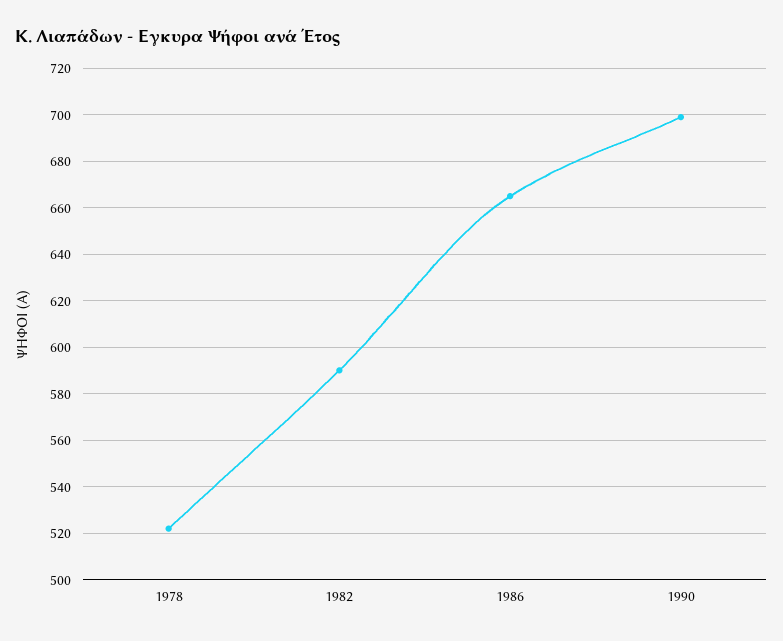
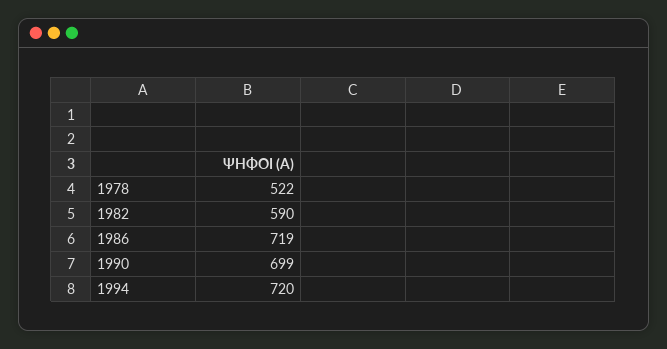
1986: 665 -> 719
1994: none -> 720

